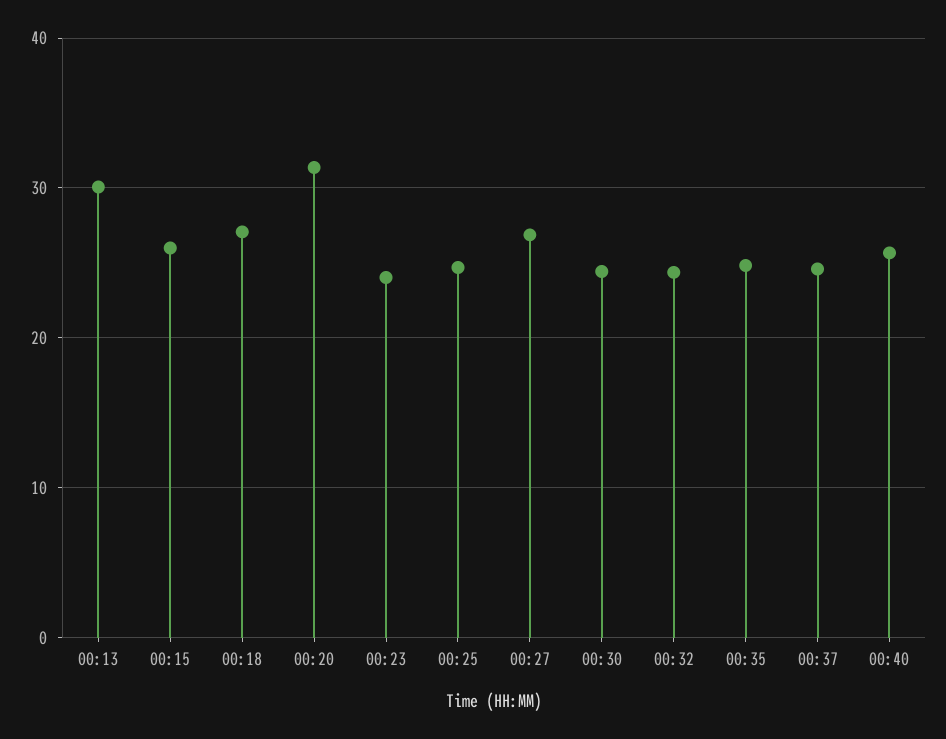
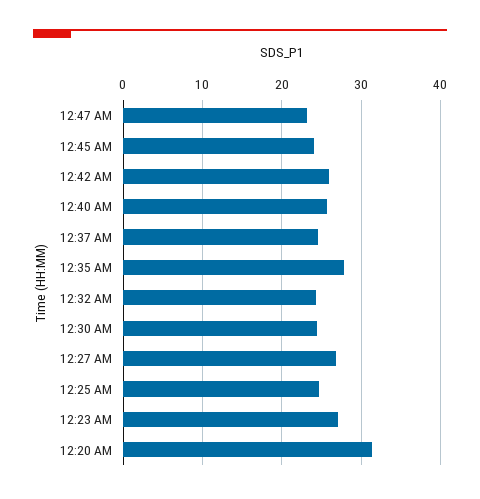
00:13: 30 -> none
00:15: 26 -> none
00:18: 27 -> none
00:23: 24 -> 27
00:35: 25 -> 28
12:47 AM: none -> 23
12:45 AM: none -> 24
12:42 AM: none -> 26

